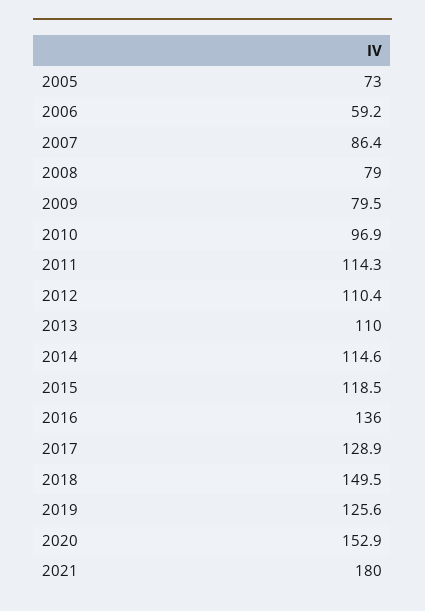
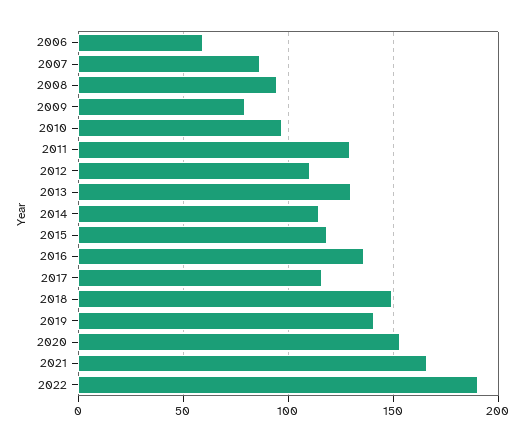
2005: 73 -> none
2008: 79 -> 95
2011: 114.3 -> 130
2013: 110 -> 130
2017: 128.9 -> 115
2019: 125.6 -> 140
2021: 180 -> 165
2022: none -> 190

